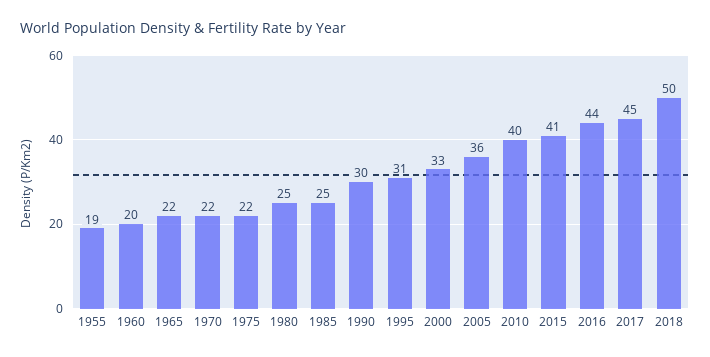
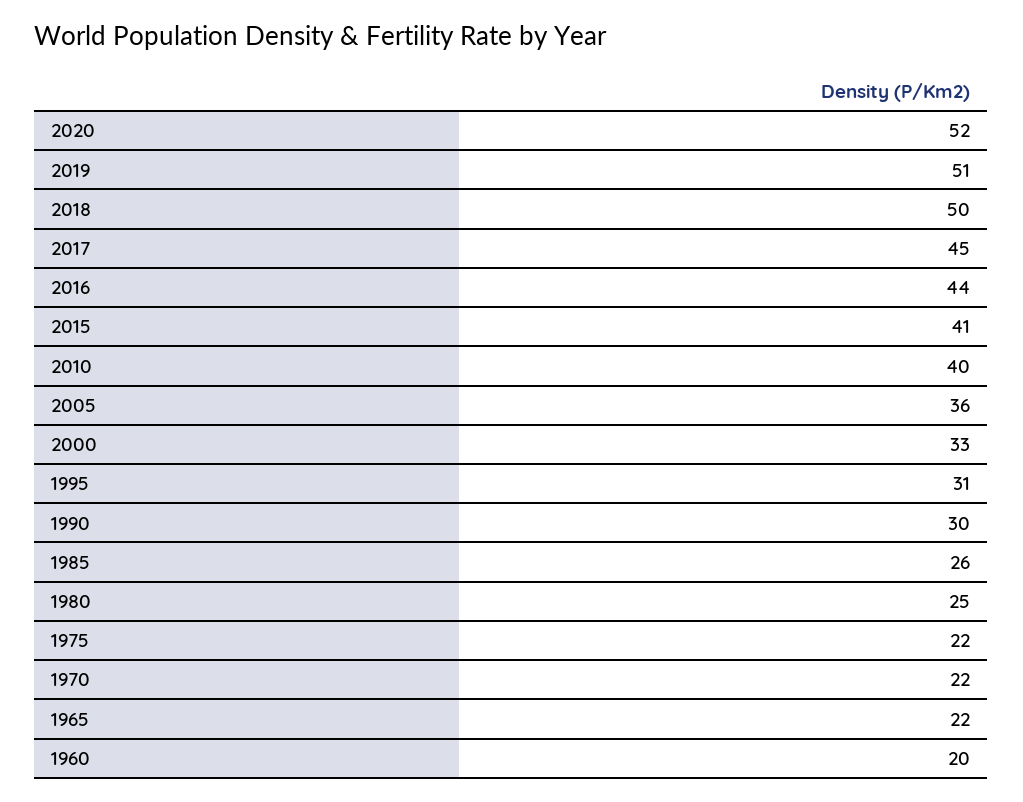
1955: 19 -> none
1985: 25 -> 26
2020: none -> 52
2019: none -> 51

